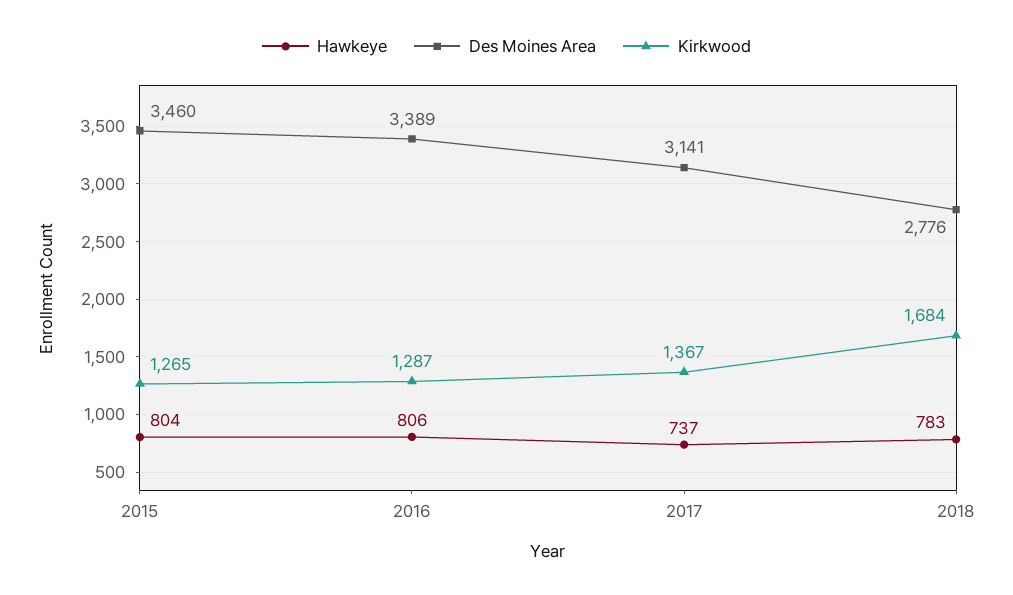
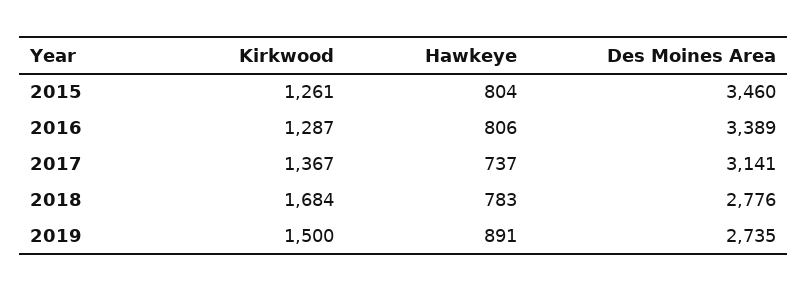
Kirkwood, 2015: 1265 -> 1261
Kirkwood, 2019: none -> 1500
Hawkeye, 2019: none -> 891
Des Moines Area, 2019: none -> 2735

